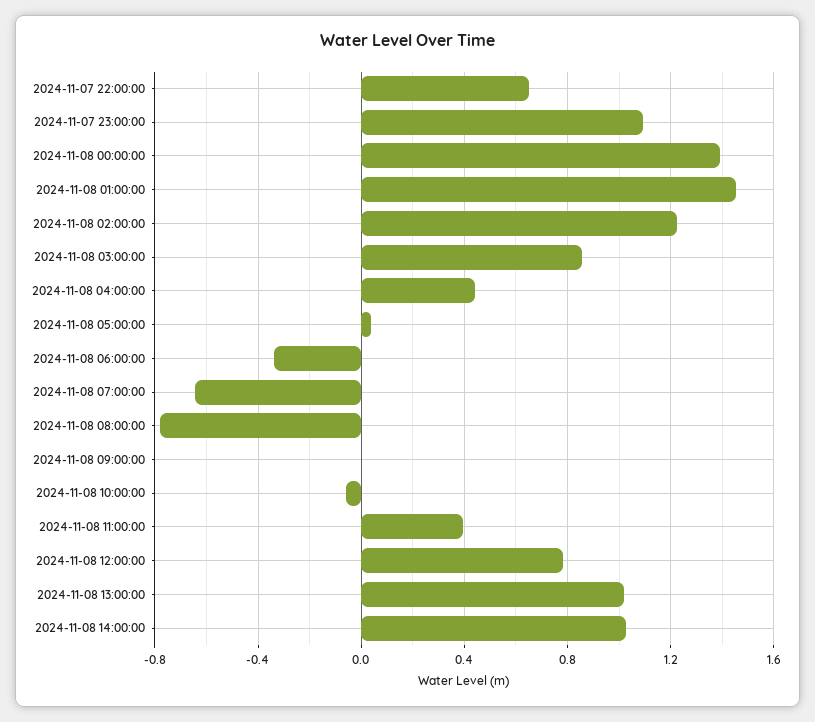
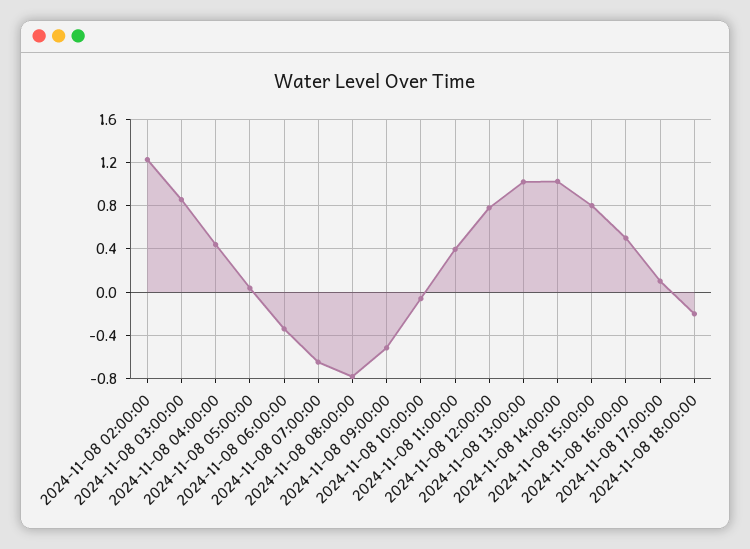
2024-11-07 22:00:00: 0.65 -> none
2024-11-07 23:00:00: 1.1 -> none
2024-11-08 00:00:00: 1.4 -> none
2024-11-08 01:00:00: 1.45 -> none
2024-11-08 09:00:00: 0 -> -0.5
2024-11-08 15:00:00: none -> 0.8
2024-11-08 16:00:00: none -> 0.5
2024-11-08 17:00:00: none -> 0.1
2024-11-08 18:00:00: none -> -0.2

